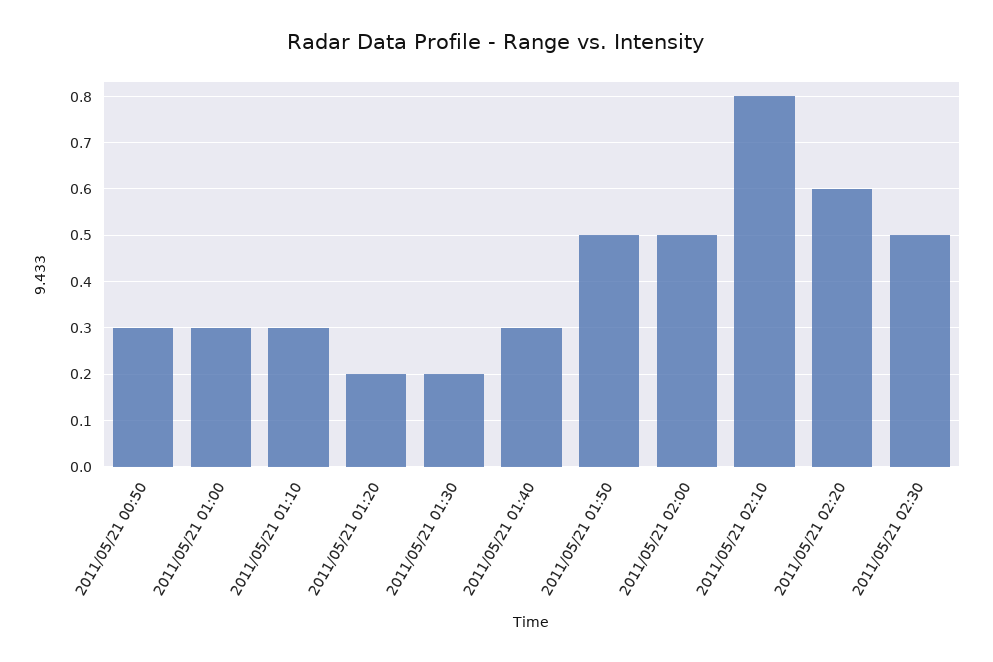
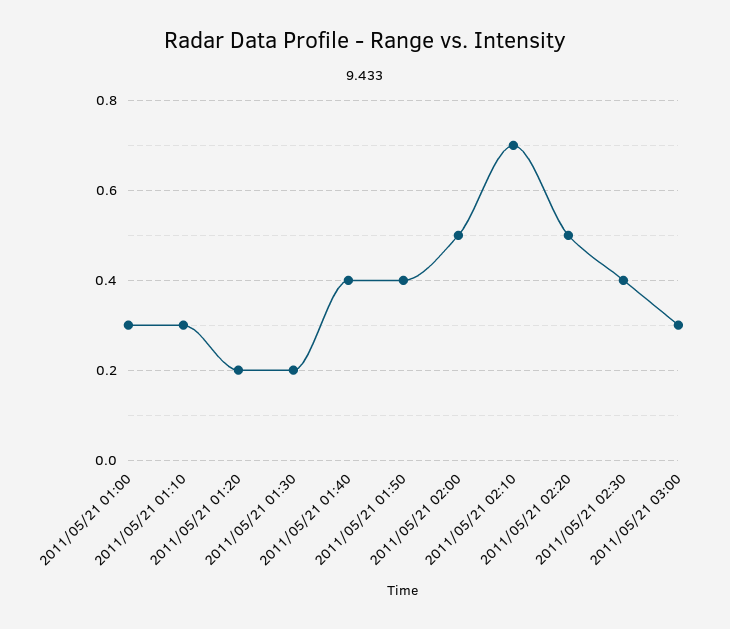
2011/05/21 00:50: 0.3 -> none
2011/05/21 01:40: 0.3 -> 0.4
2011/05/21 01:50: 0.5 -> 0.4
2011/05/21 02:10: 0.8 -> 0.7
2011/05/21 02:20: 0.6 -> 0.5
2011/05/21 02:30: 0.5 -> 0.4
2011/05/21 03:00: none -> 0.3

